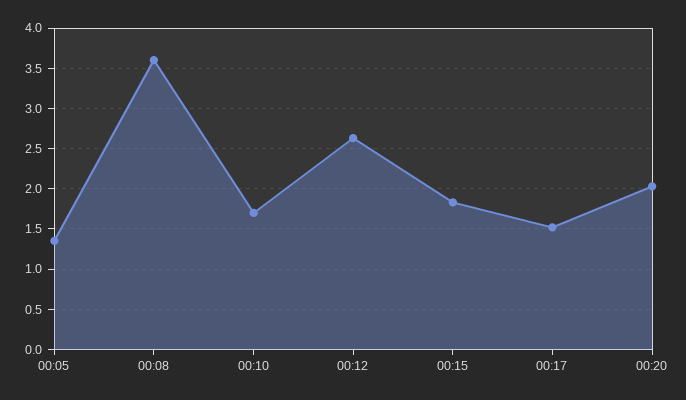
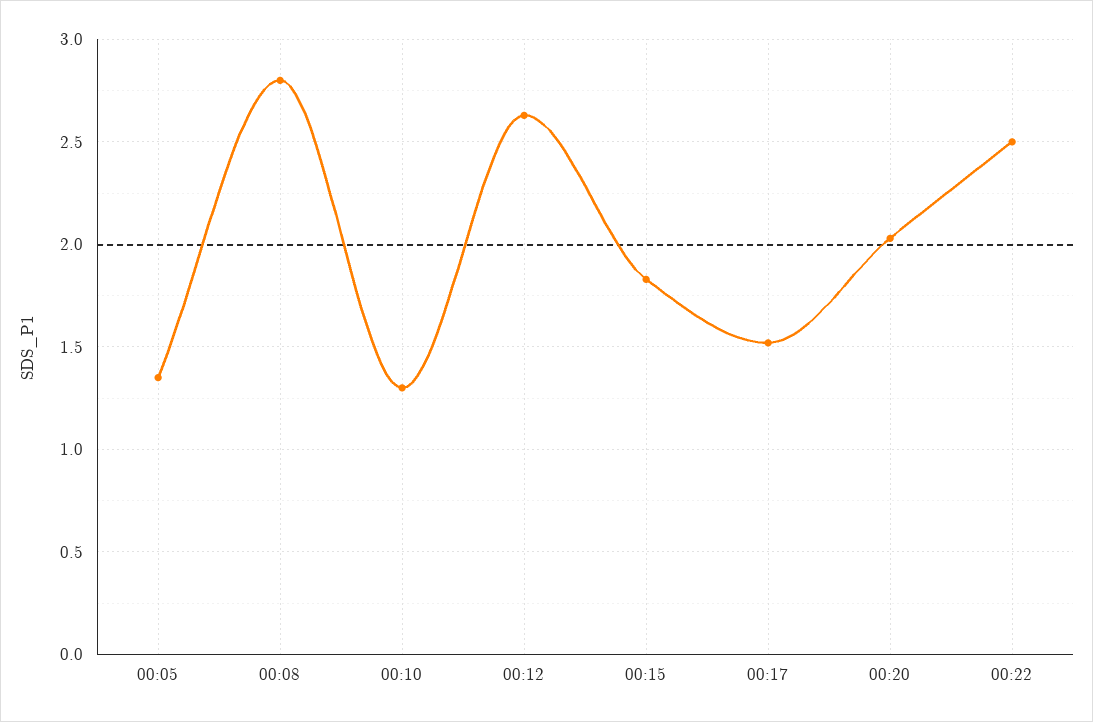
00:08: 3.6 -> 2.8
00:10: 1.7 -> 1.3
00:22: none -> 2.5

